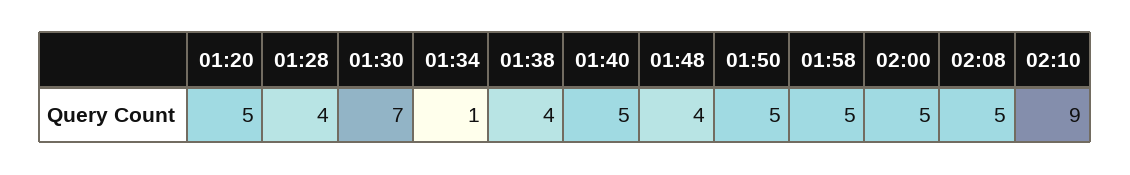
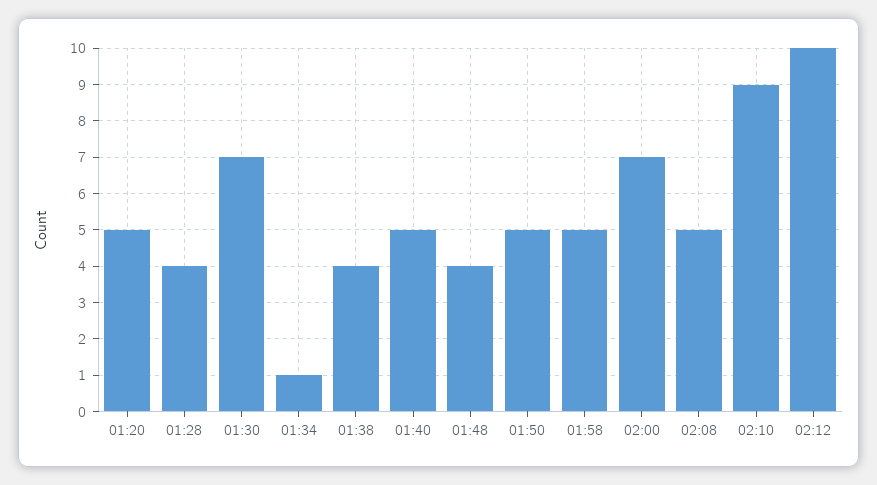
02:00: 5 -> 7
02:12: none -> 10

